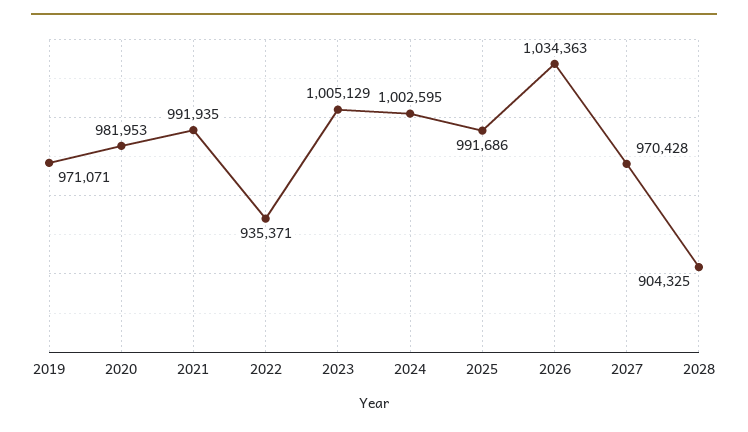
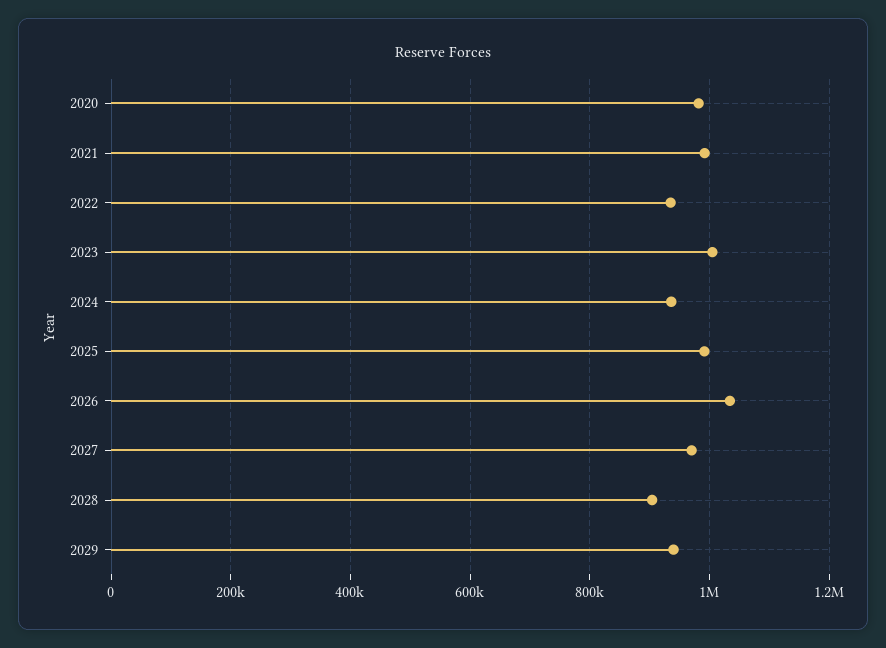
2019: 971071 -> none
2024: 1002595 -> 940000
2029: none -> 940000

